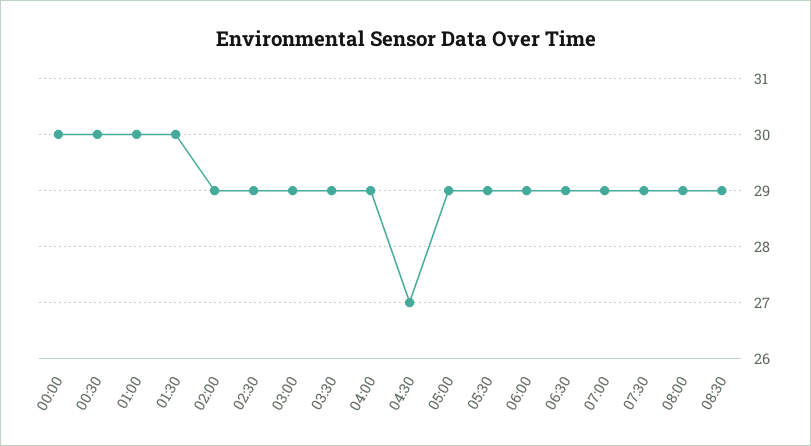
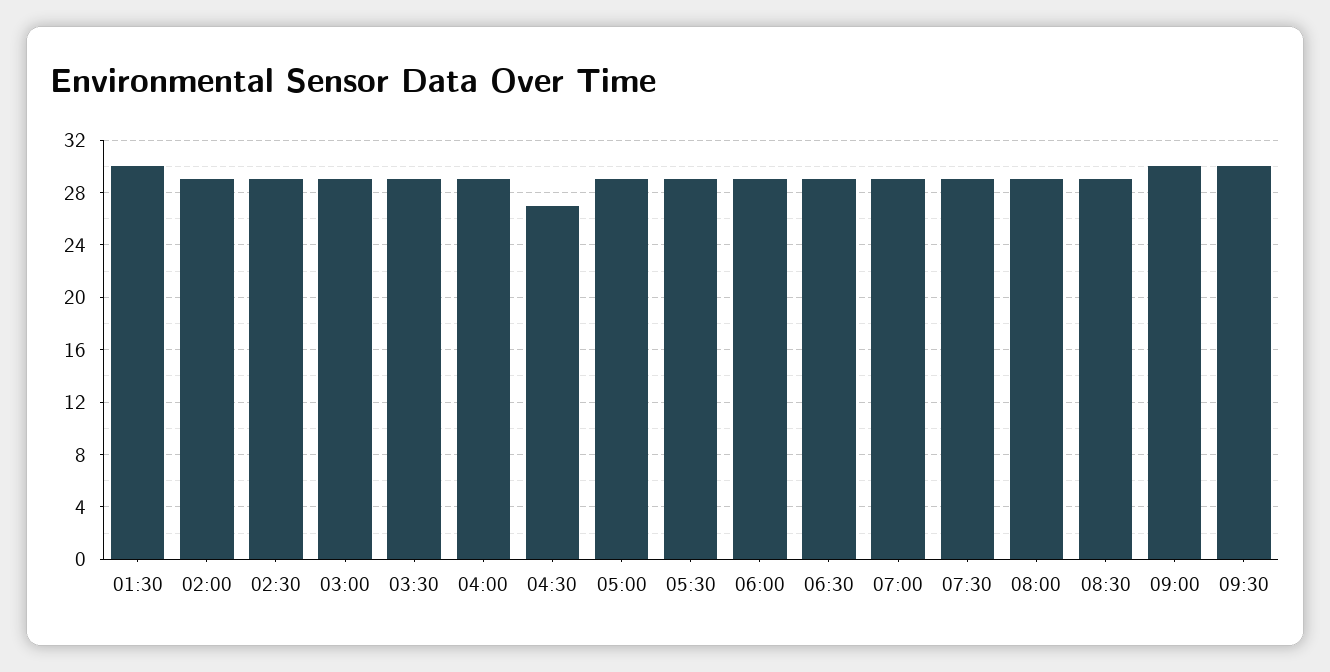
00:00: 30 -> none
00:30: 30 -> none
01:00: 30 -> none
09:00: none -> 30
09:30: none -> 30

